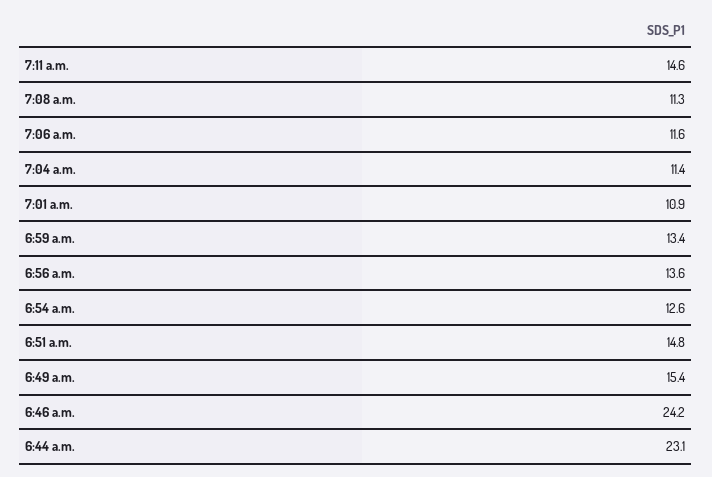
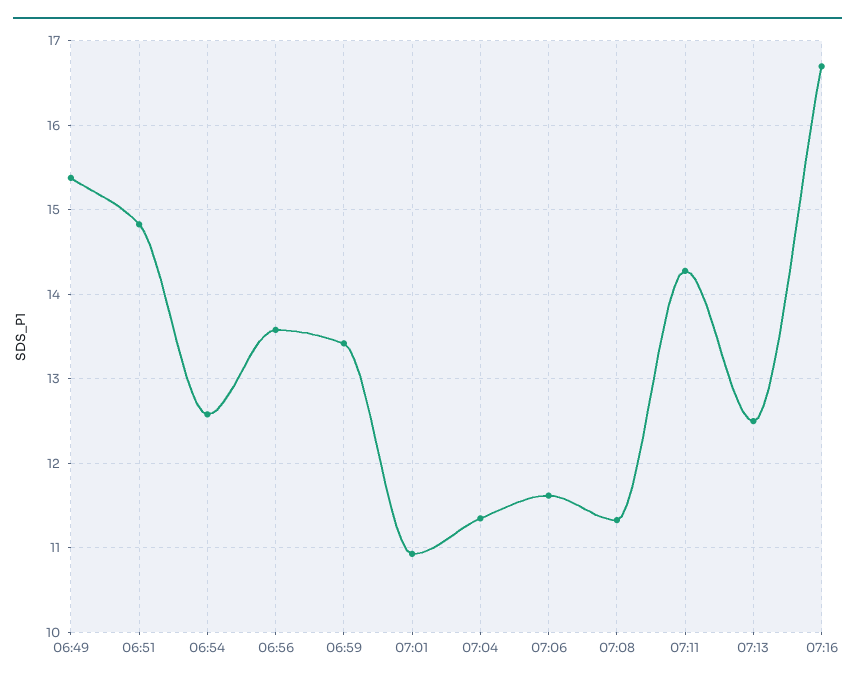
7:11 a.m.: 14.6 -> 14.3
6:46 a.m.: 24.2 -> none
6:44 a.m.: 23.1 -> none
07:13: none -> 12.5
07:16: none -> 16.7

